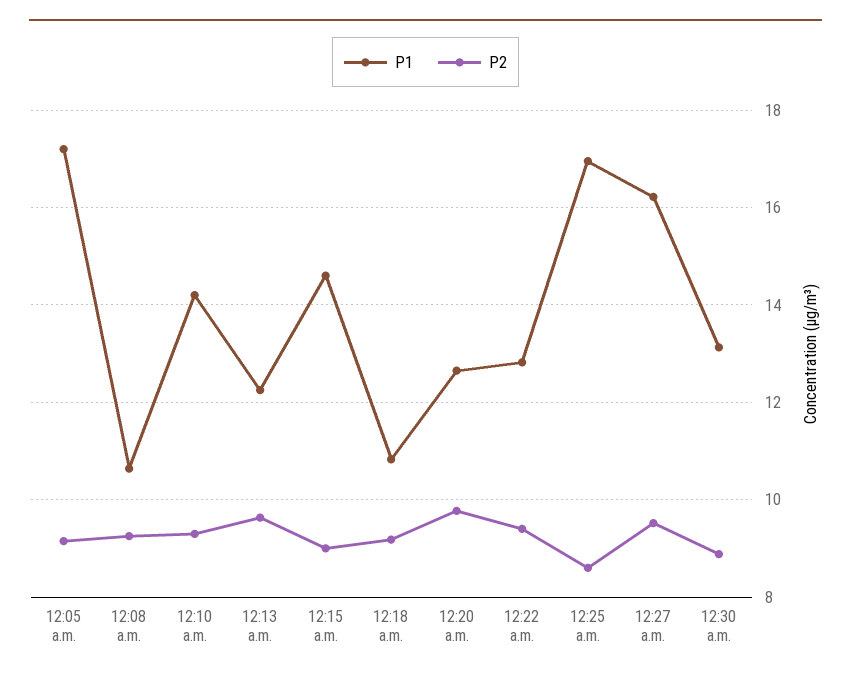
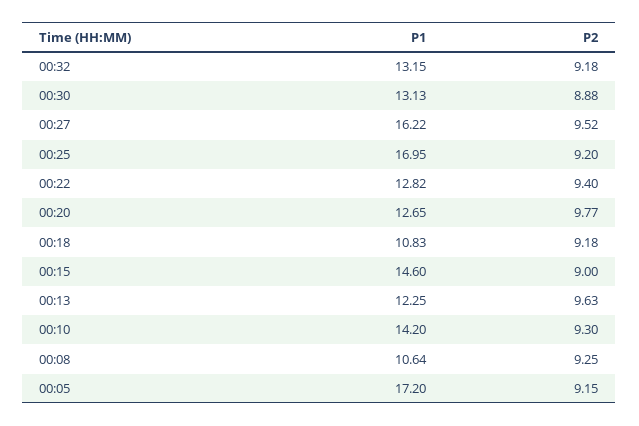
P2, 12:25 a.m.: 8.6 -> 9.2
P1, 00:32: none -> 13.15
P2, 00:32: none -> 9.18

